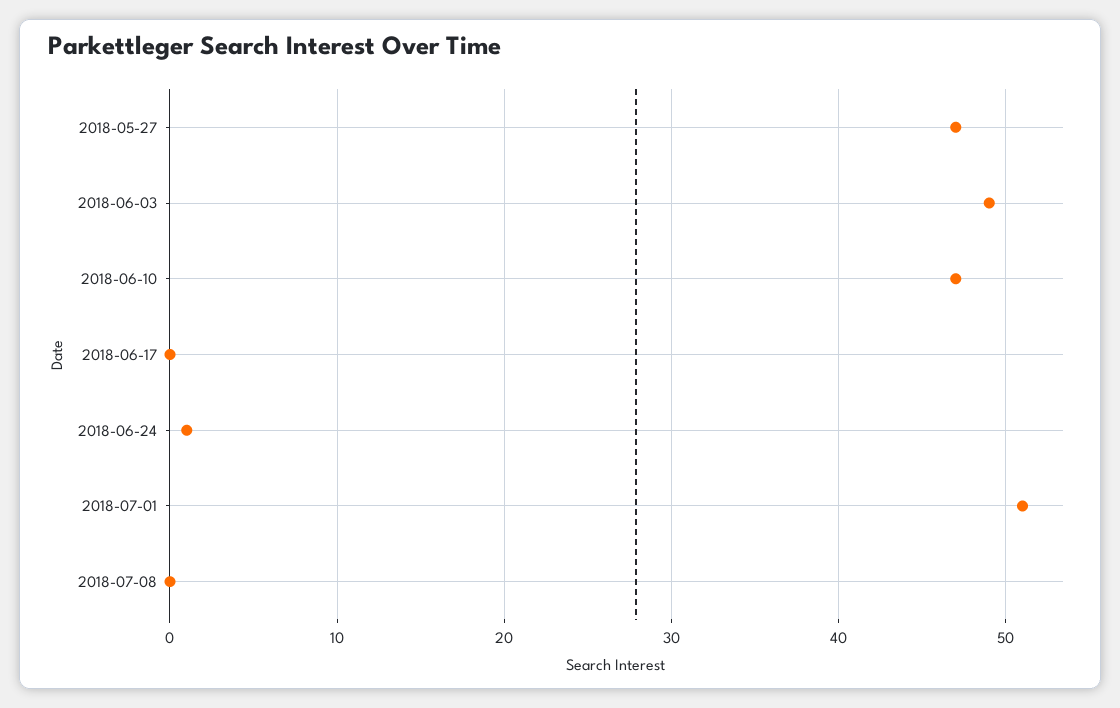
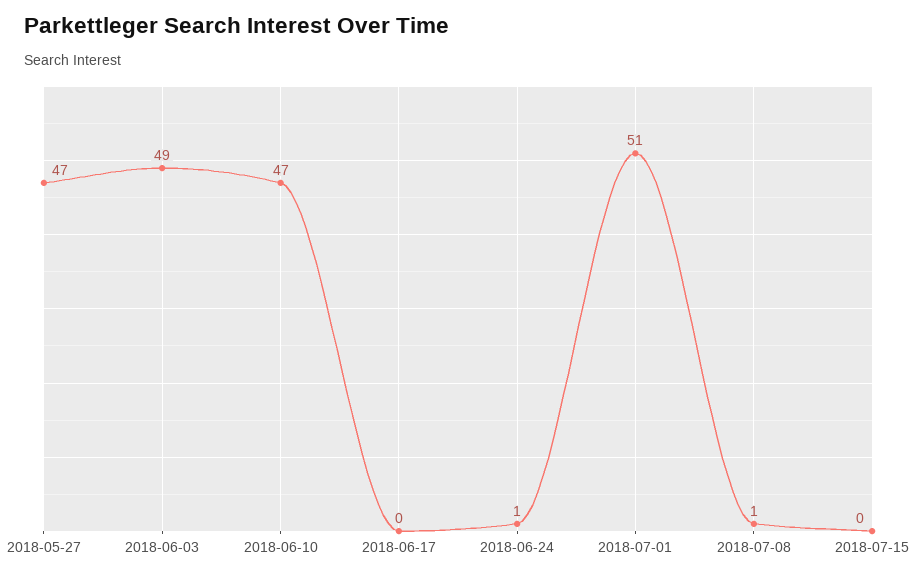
2018-07-08: 0 -> 1
2018-07-15: none -> 0

